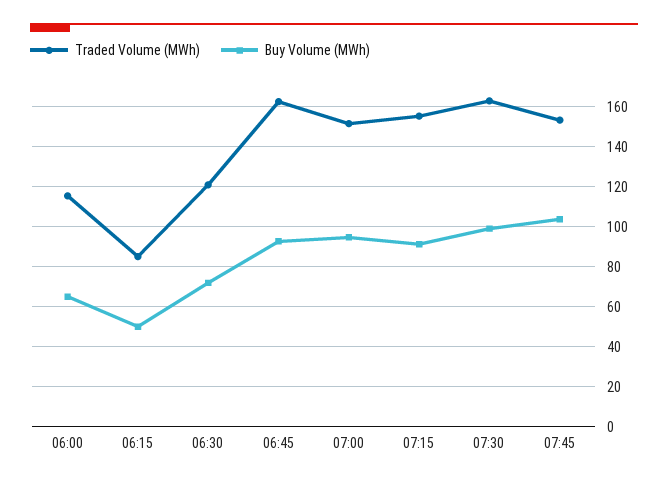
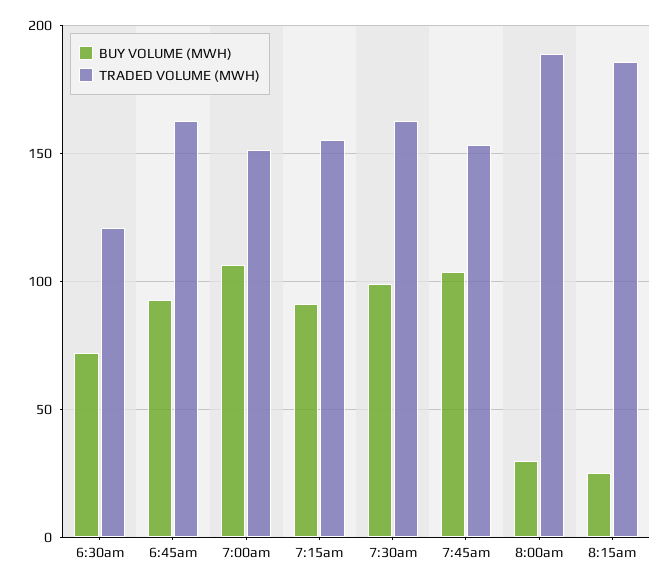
Traded Volume (MWh), 06:00: 115 -> none
Buy Volume (MWh), 06:00: 65 -> none
Traded Volume (MWh), 06:15: 85 -> none
Buy Volume (MWh), 06:15: 50 -> none
Buy Volume (MWh), 07:00: 95 -> 105
Buy Volume (MWh), 8:00am: none -> 30
Traded Volume (MWh), 8:00am: none -> 190
Buy Volume (MWh), 8:15am: none -> 25
Traded Volume (MWh), 8:15am: none -> 185

